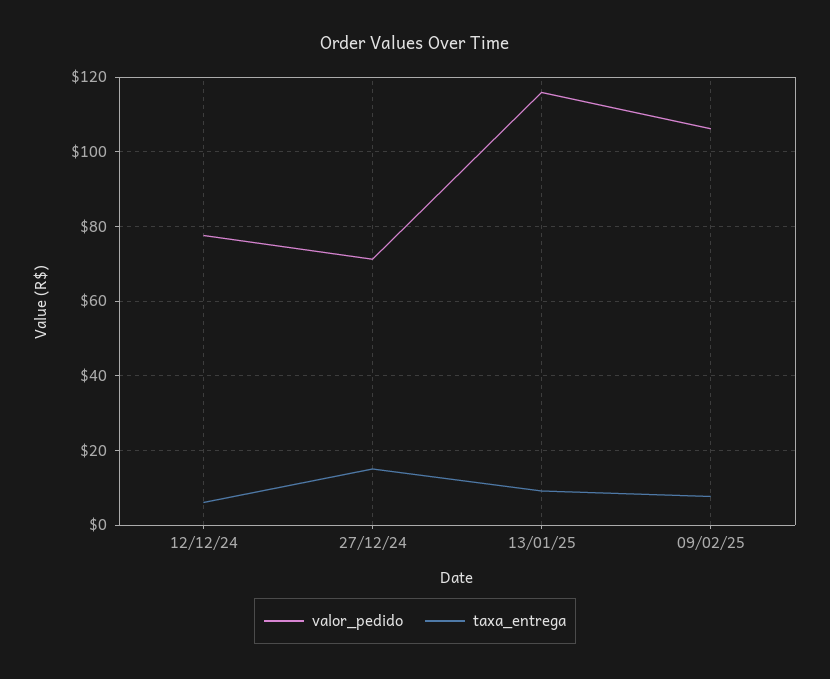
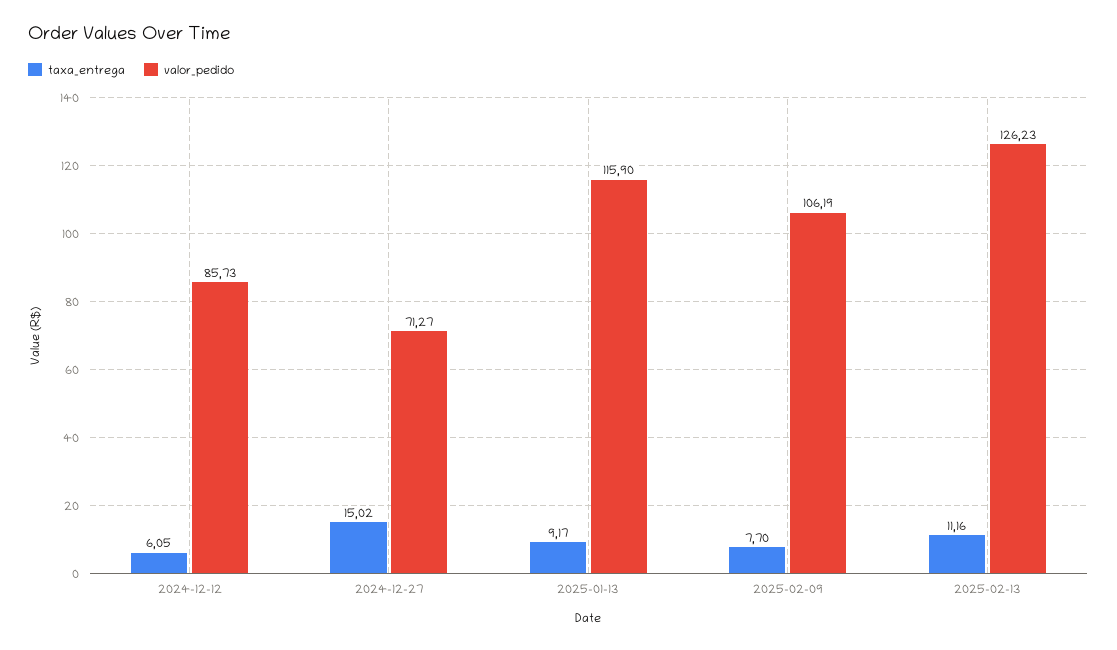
valor_pedido, 12/12/24: 78 -> 85.73
taxa_entrega, 2025-02-13: none -> 11.16
valor_pedido, 2025-02-13: none -> 126.23

